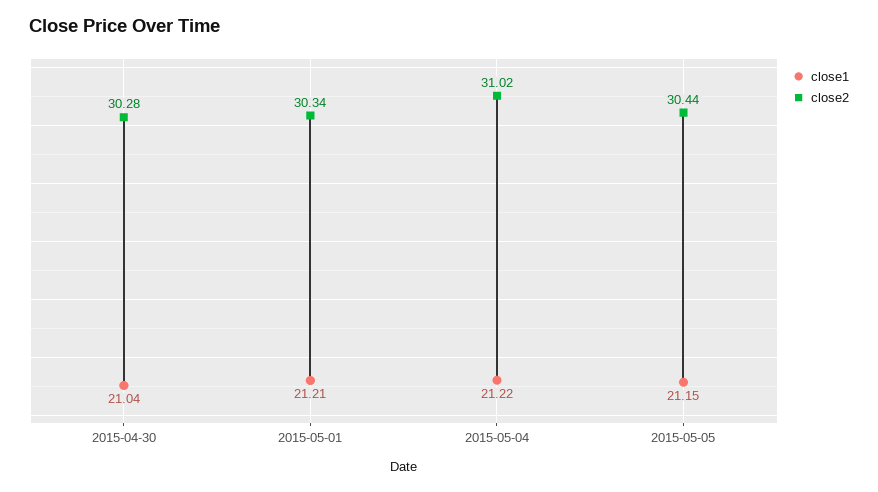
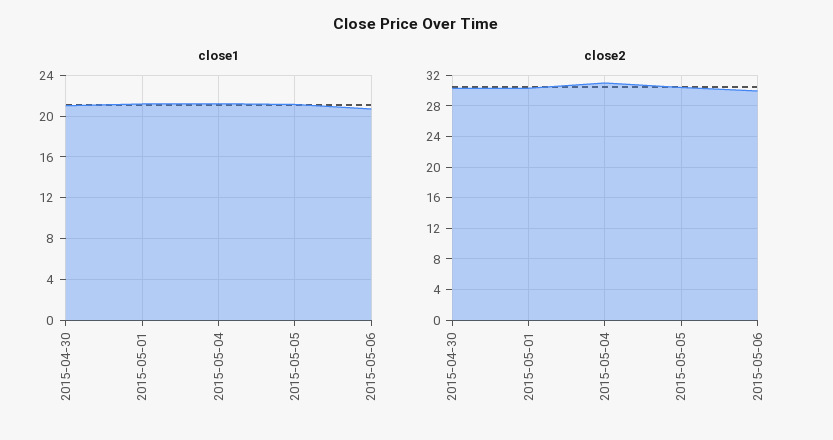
close1, 2015-05-06: none -> 21
close2, 2015-05-06: none -> 30

